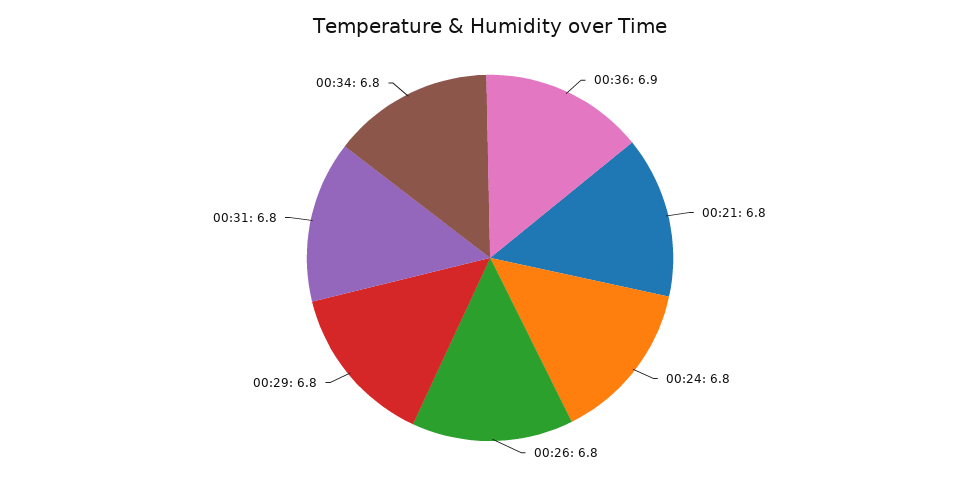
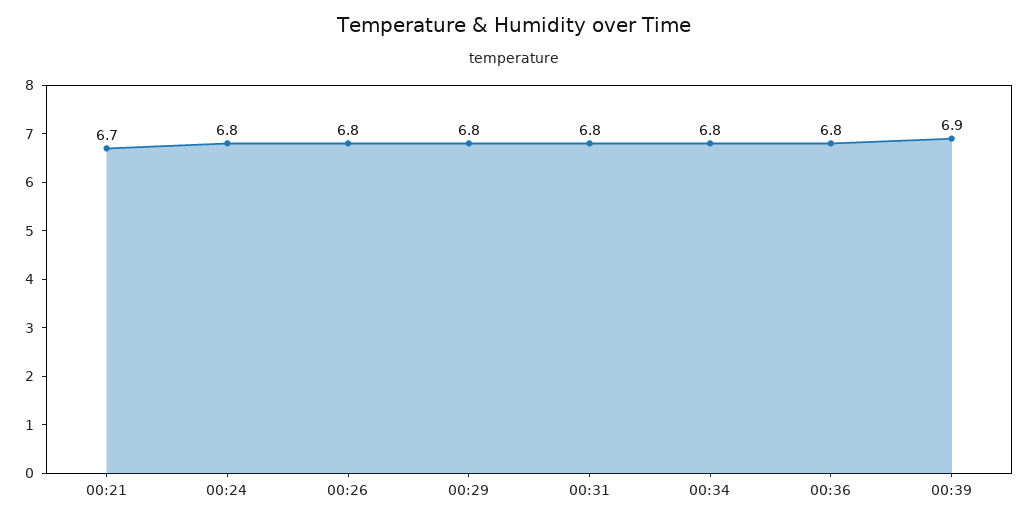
00:36: 6.9 -> 6.8
00:21: 6.8 -> 6.7
00:39: none -> 6.9

